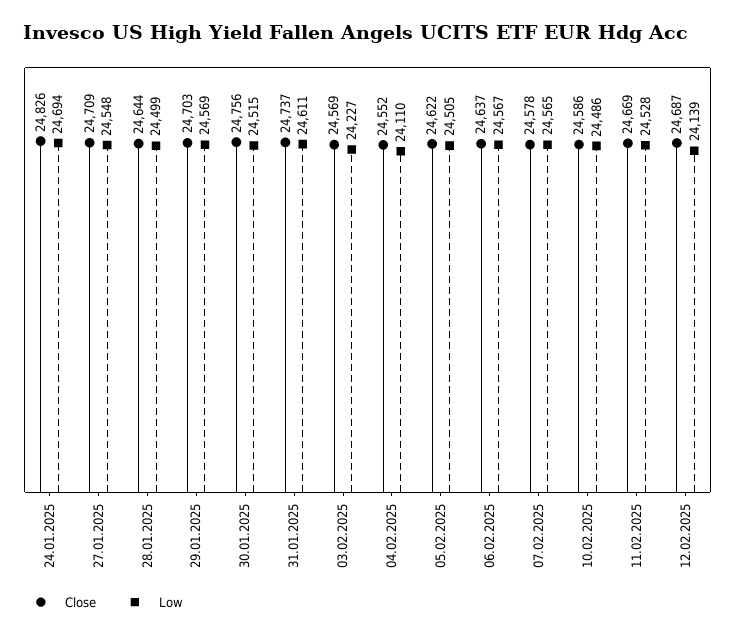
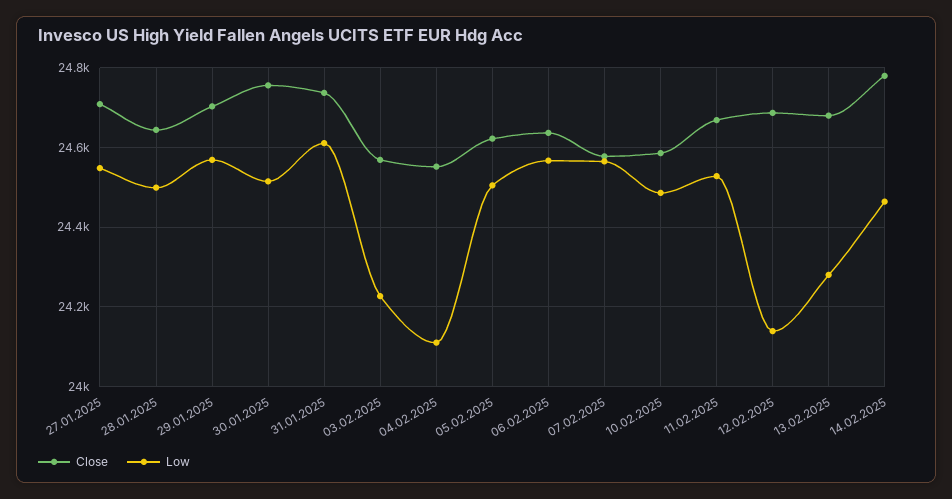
Close, 24.01.2025: 24826 -> none
Low, 24.01.2025: 24694 -> none
Close, 13.02.2025: none -> 24680
Low, 13.02.2025: none -> 24280
Close, 14.02.2025: none -> 24780
Low, 14.02.2025: none -> 24460

